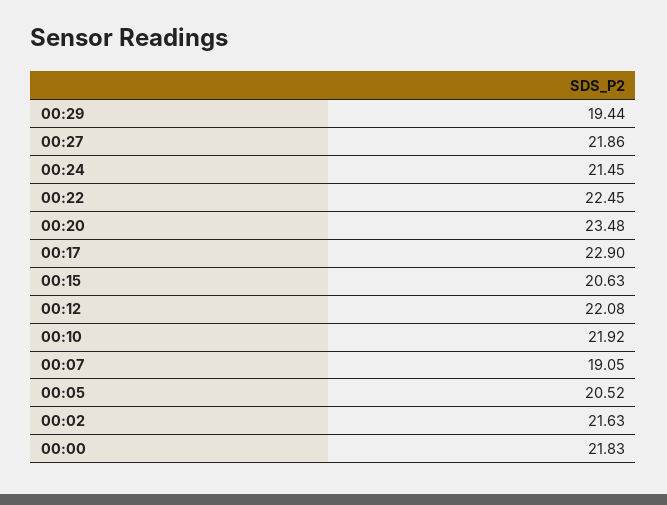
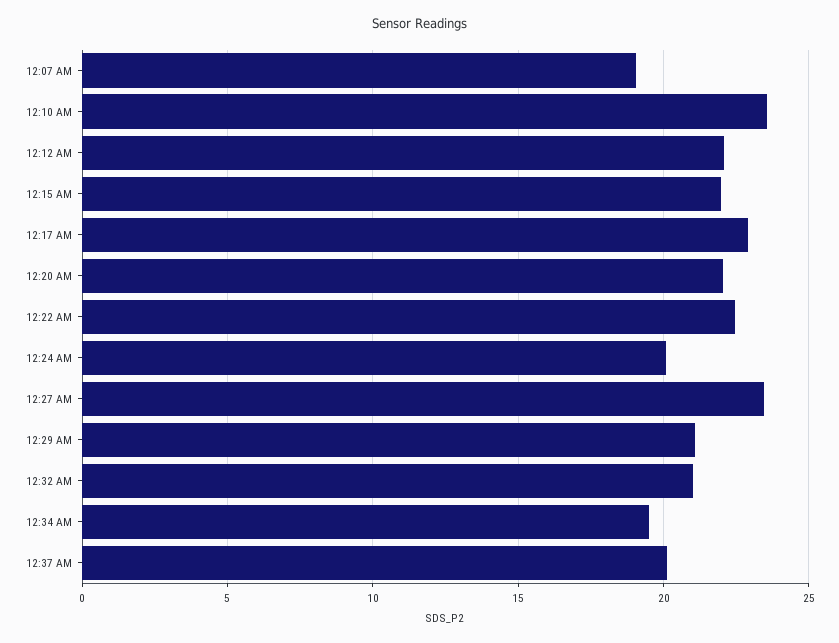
00:29: 19.44 -> 21
00:27: 21.86 -> 23.5
00:24: 21.45 -> 20
00:20: 23.48 -> 22
00:15: 20.63 -> 22
00:10: 21.92 -> 23.5
00:05: 20.52 -> none
00:02: 21.63 -> none
00:00: 21.83 -> none
12:32 AM: none -> 21
12:34 AM: none -> 19.5
12:37 AM: none -> 20

